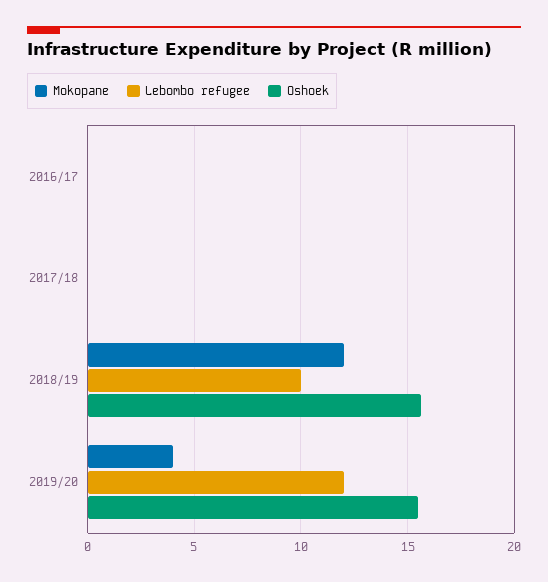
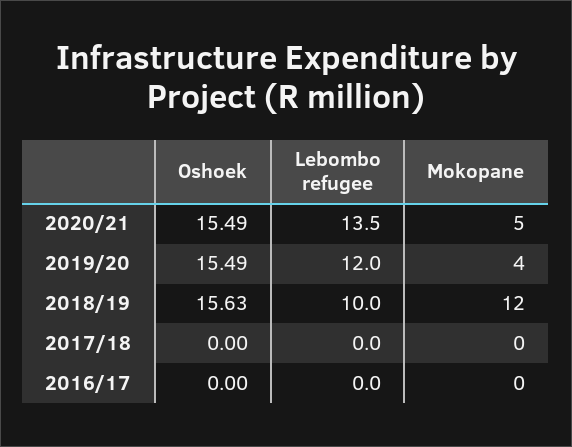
Oshoek, 2020/21: none -> 15.49
Lebombo refugee, 2020/21: none -> 13.5
Mokopane, 2020/21: none -> 5

